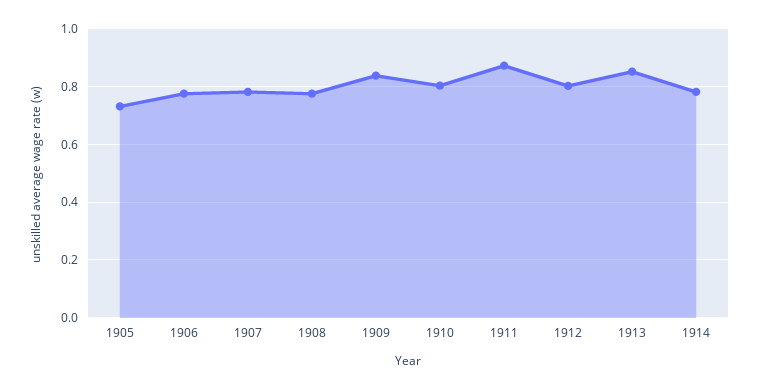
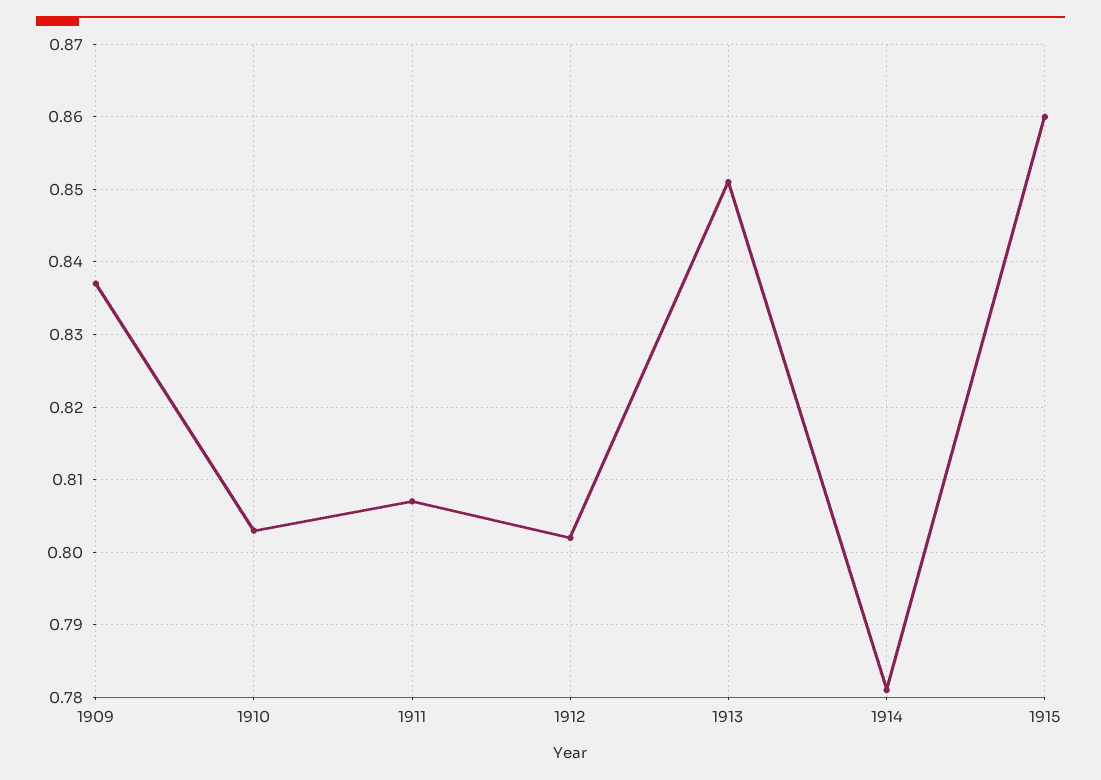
1905: 0.725 -> none
1906: 0.775 -> none
1907: 0.775 -> none
1908: 0.775 -> none
1911: 0.875 -> 0.807
1915: none -> 0.86

